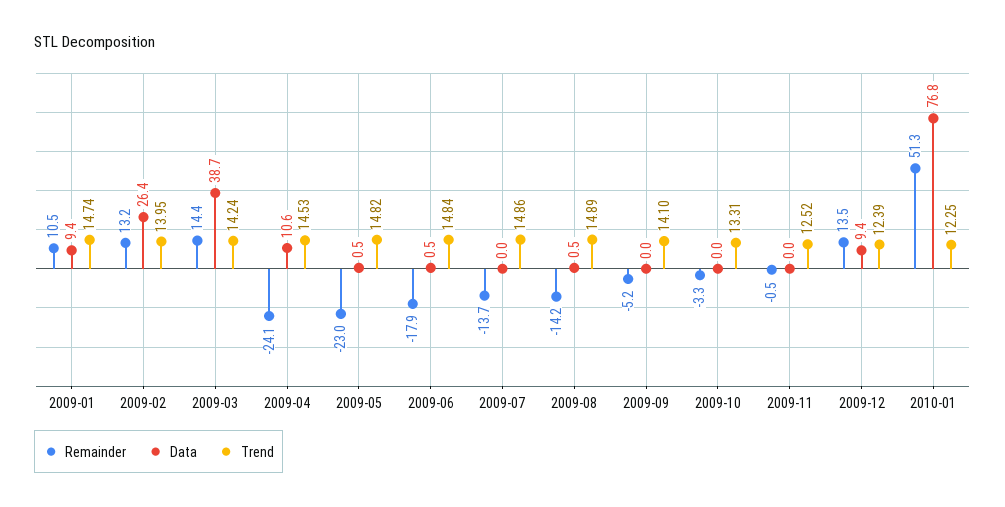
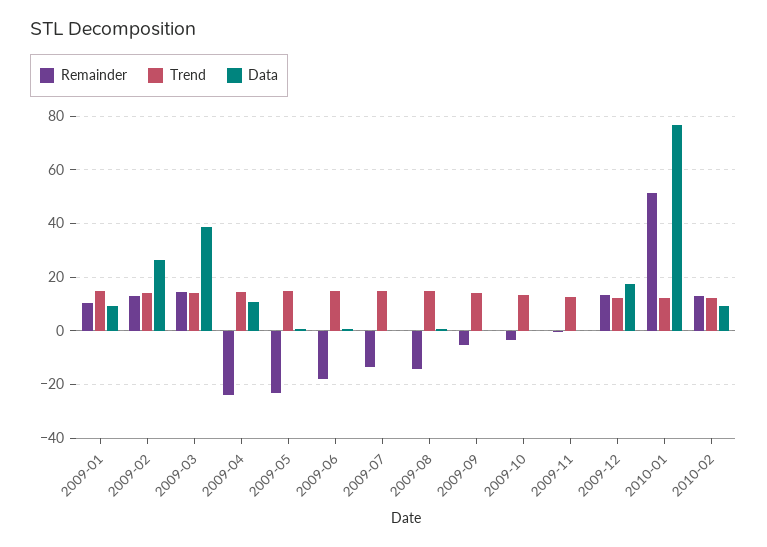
Data, 2009-12: 9.4 -> 17.5
Remainder, 2010-02: none -> 12.5
Trend, 2010-02: none -> 12.5
Data, 2010-02: none -> 10

